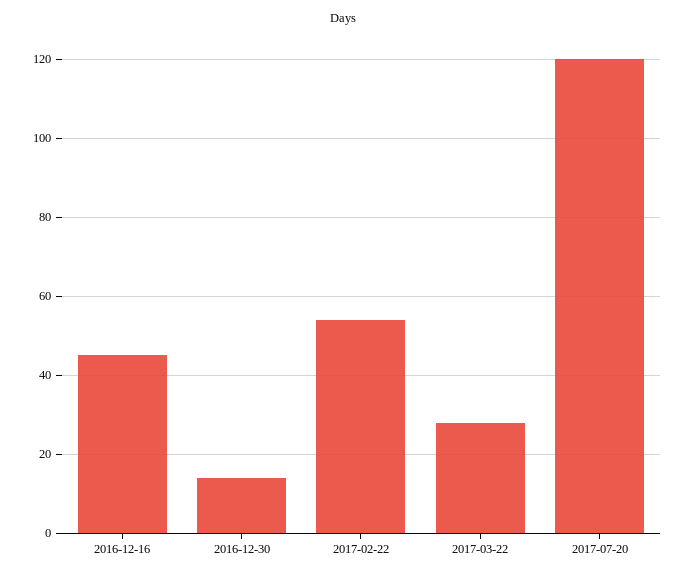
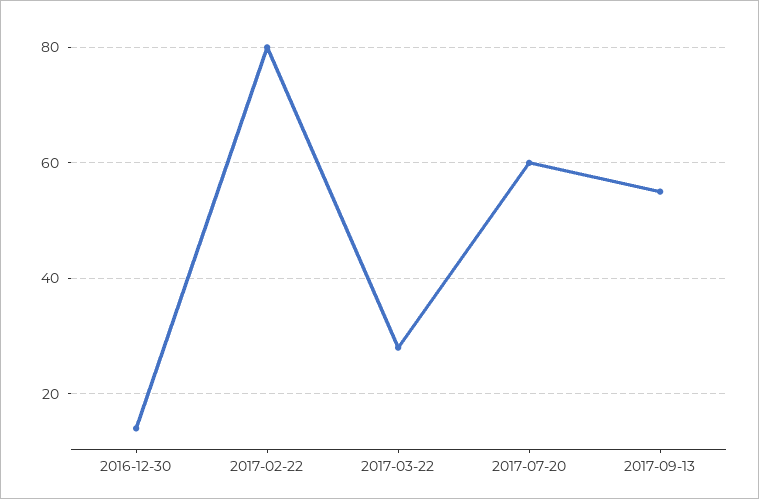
2016-12-16: 45 -> none
2017-02-22: 55 -> 80
2017-07-20: 120 -> 60
2017-09-13: none -> 55

